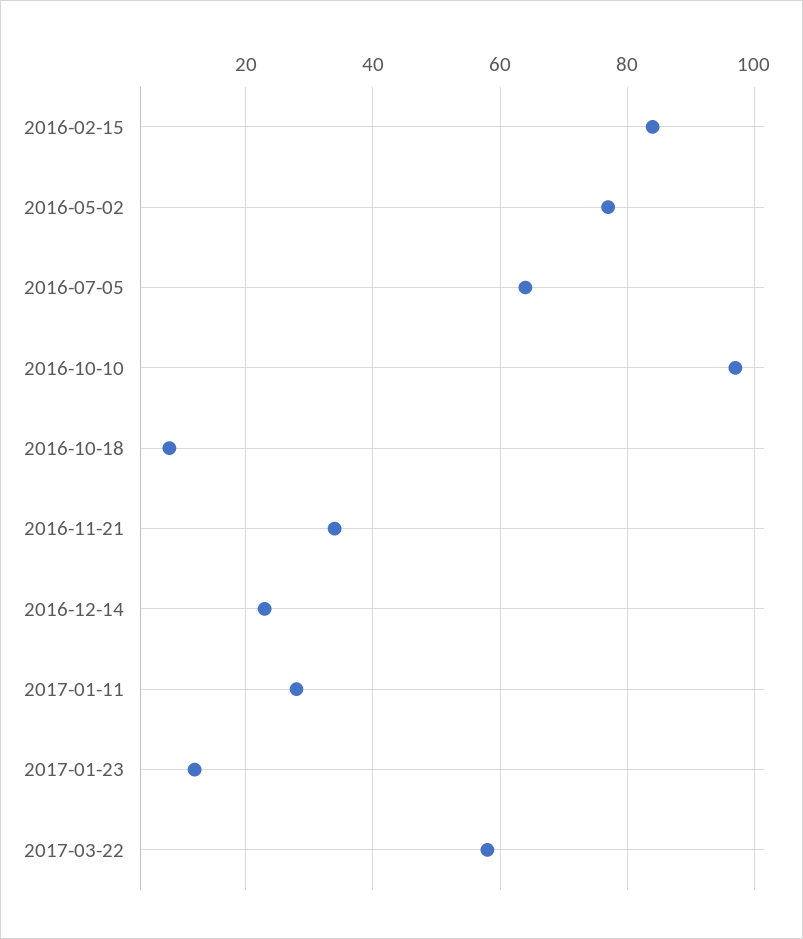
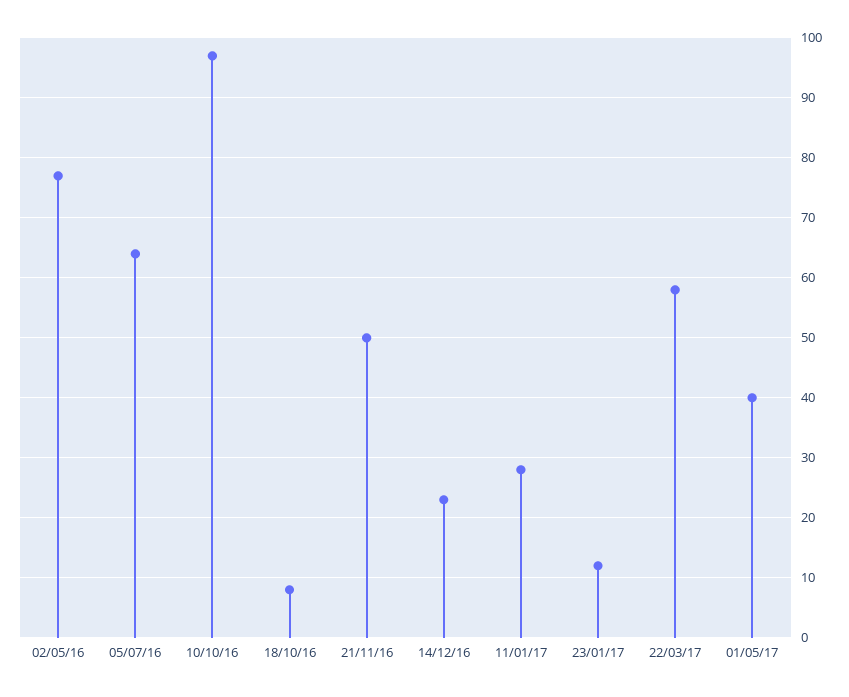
2016-02-15: 85 -> none
2016-11-21: 35 -> 50
01/05/17: none -> 40

